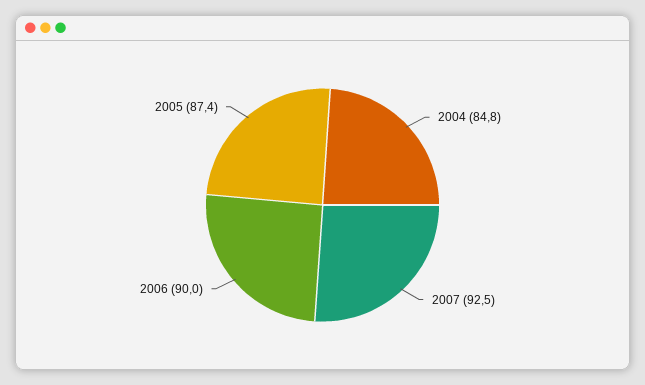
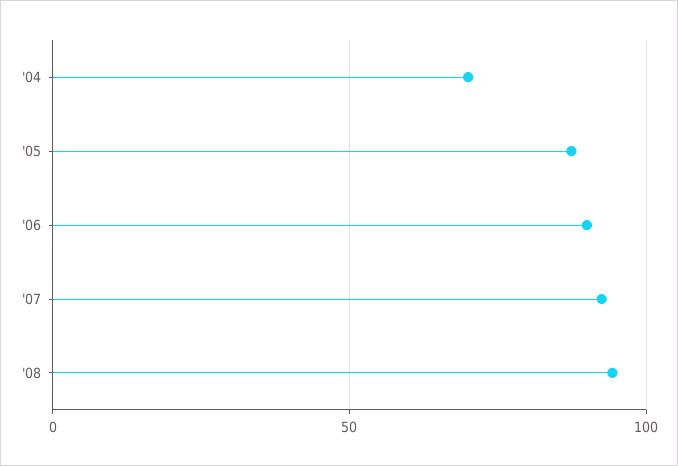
2004: 84.8 -> 70
'08: none -> 95

